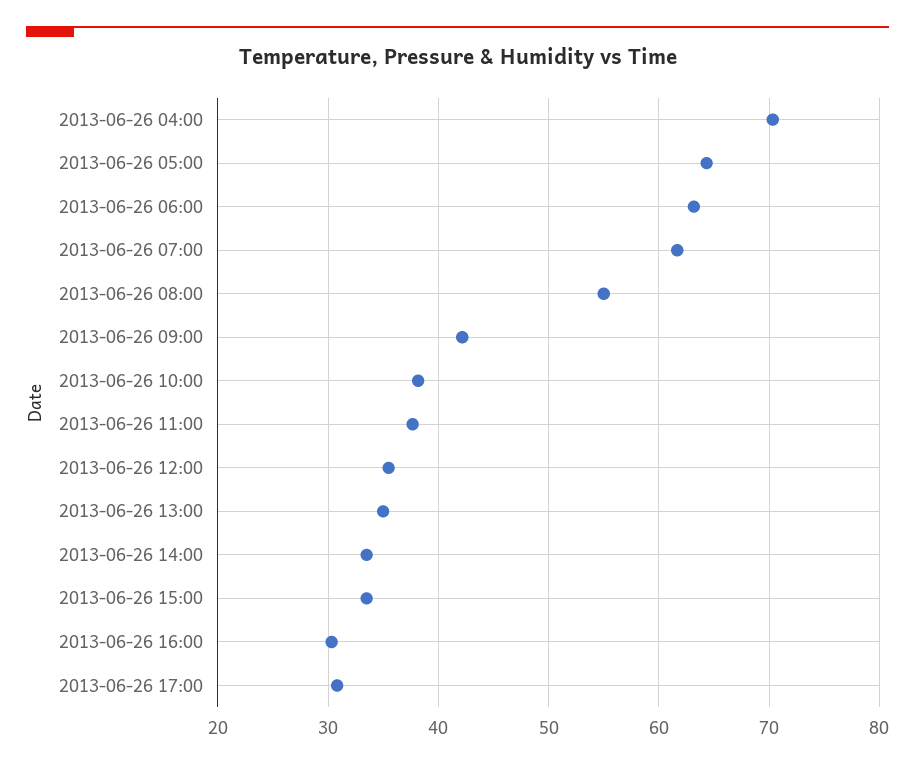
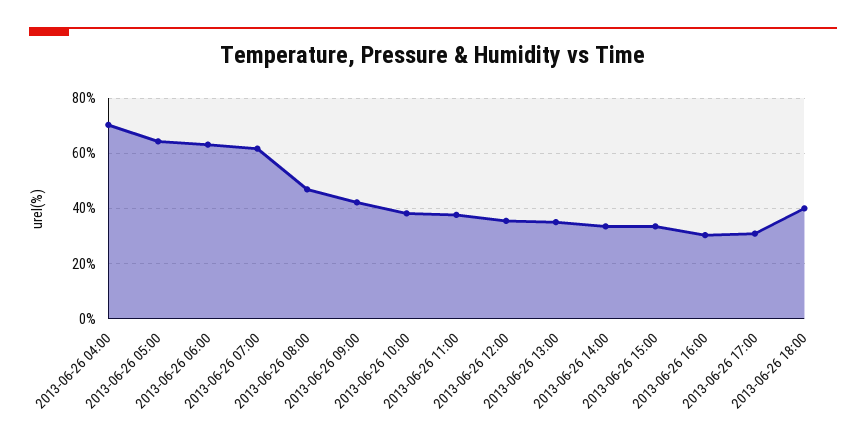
2013-06-26 08:00: 55 -> 47.5
2013-06-26 18:00: none -> 40

